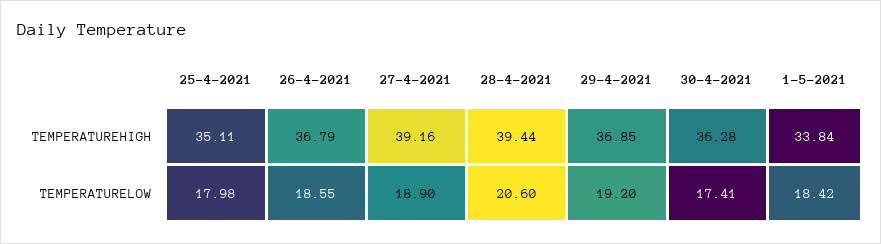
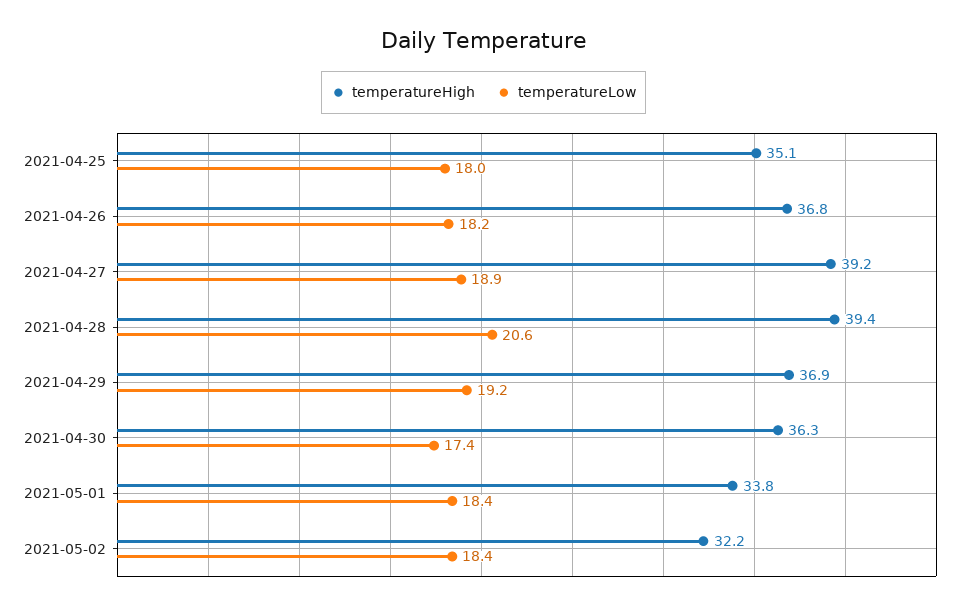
TEMPERATURELOW, 26-4-2021: 18.55 -> 18.2
TEMPERATUREHIGH, 2021-05-02: none -> 32.2
TEMPERATURELOW, 2021-05-02: none -> 18.4

